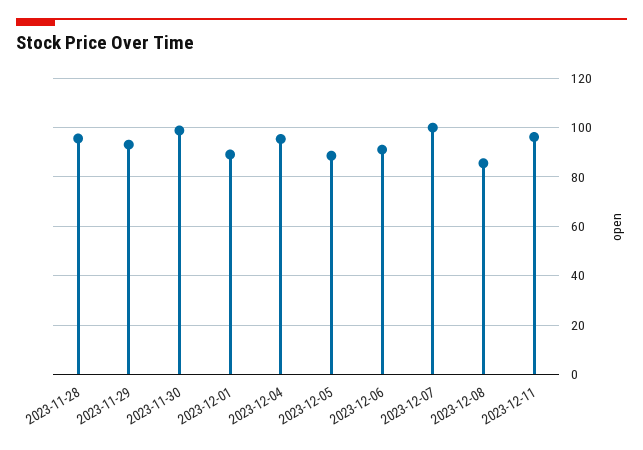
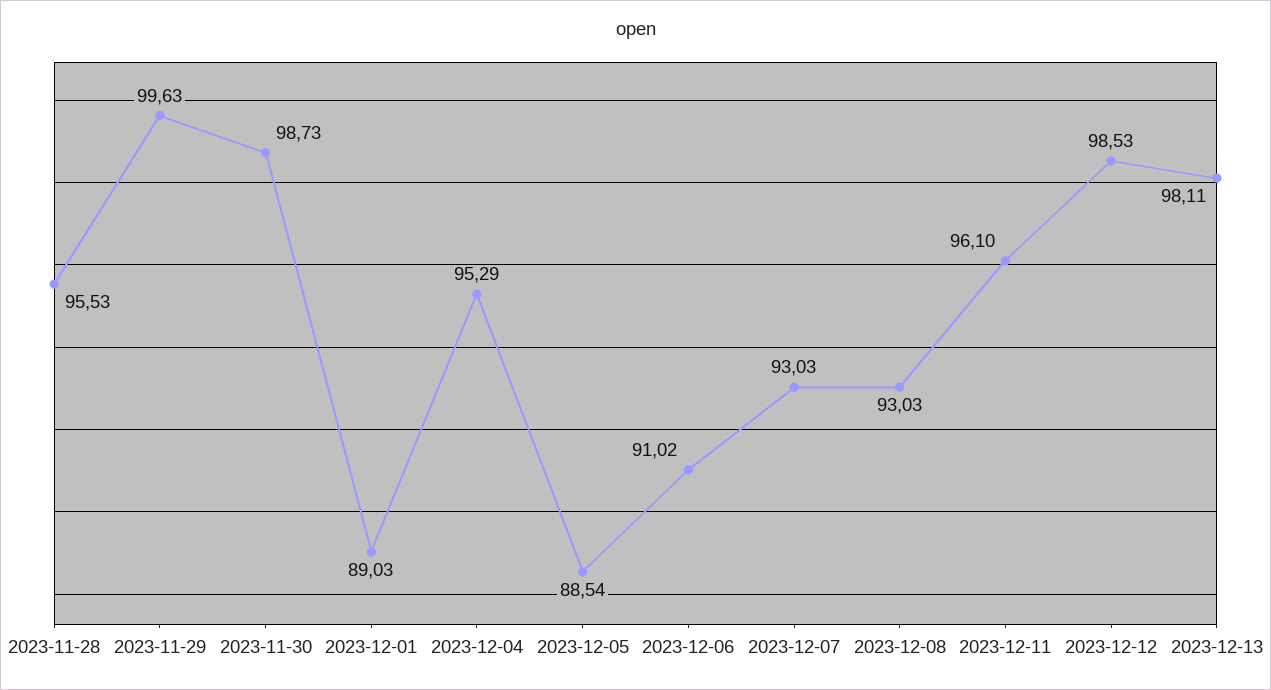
2023-11-29: 92.5 -> 99.63
2023-12-07: 100 -> 93.03
2023-12-08: 85 -> 93.03
2023-12-12: none -> 98.53
2023-12-13: none -> 98.11

